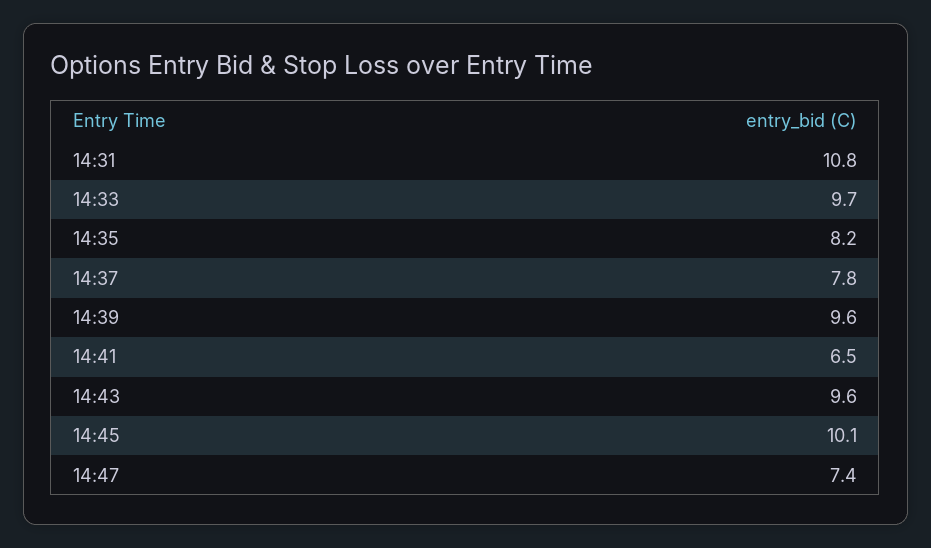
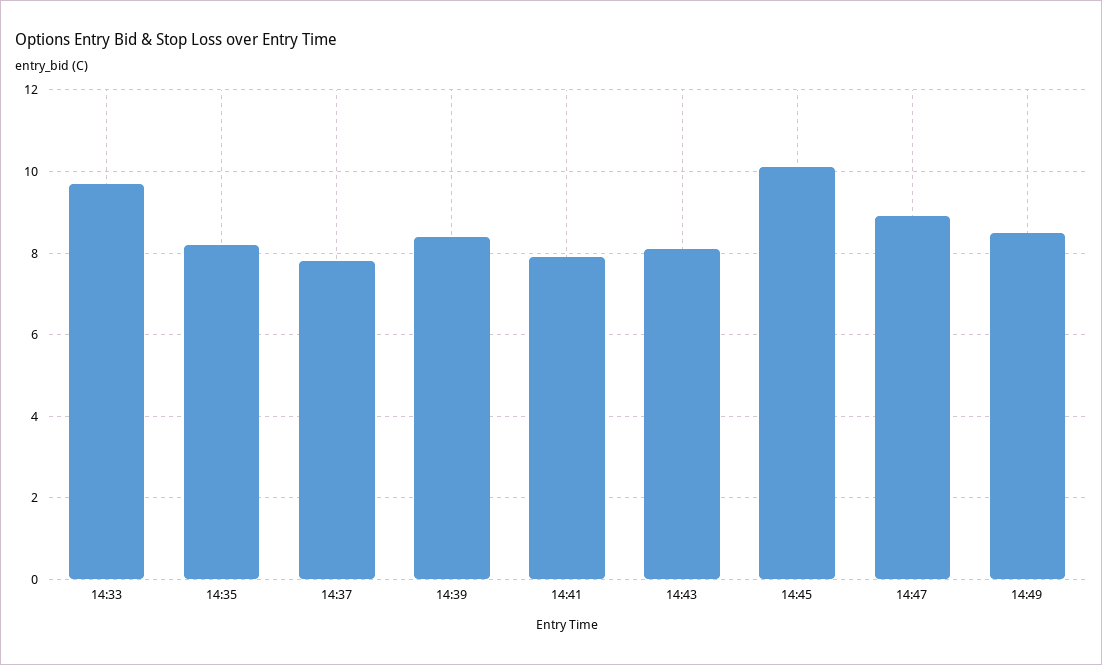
14:31: 10.8 -> none
14:39: 9.6 -> 8.5
14:41: 6.5 -> 8
14:43: 9.6 -> 8
14:47: 7.4 -> 9
14:49: none -> 8.5

